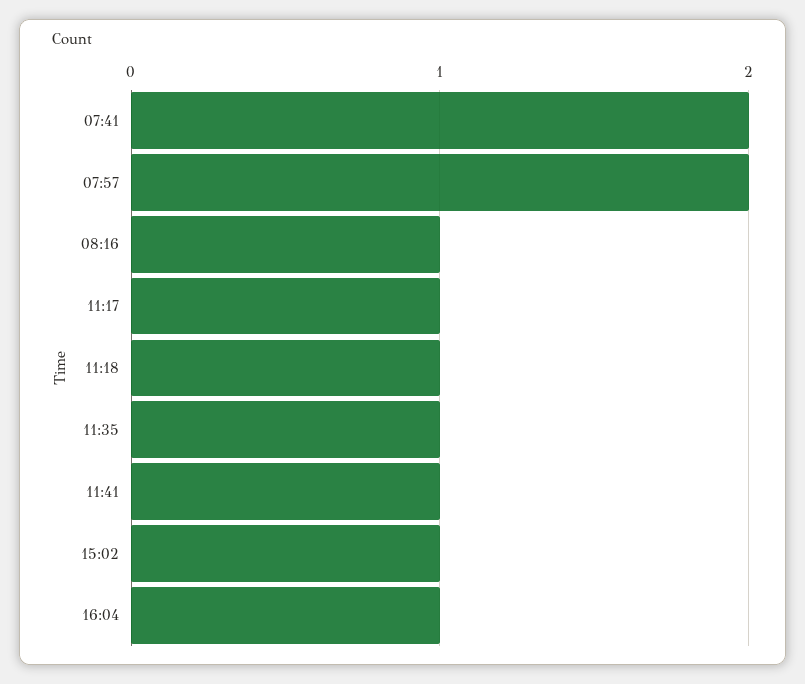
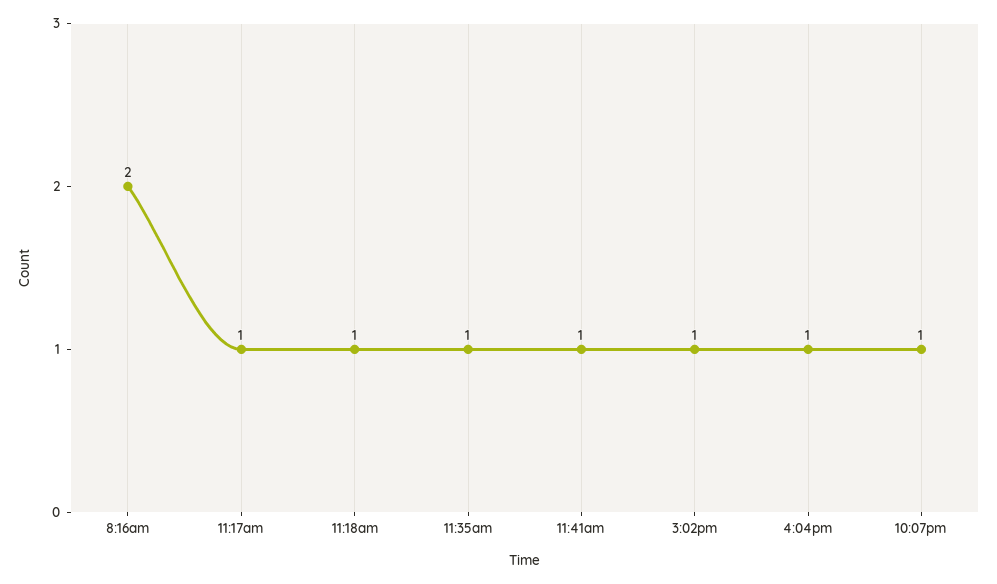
07:41: 2 -> none
07:57: 2 -> none
08:16: 1 -> 2
10:07pm: none -> 1

